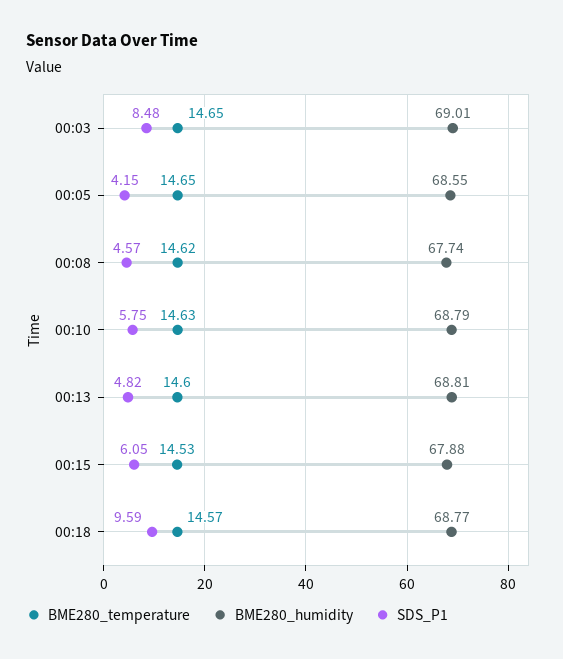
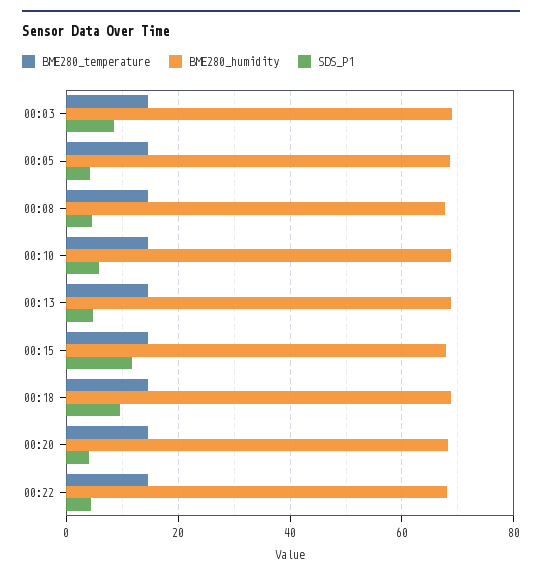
SDS_P1, 00:15: 6.05 -> 12
BME280_temperature, 00:20: none -> 14
BME280_humidity, 00:20: none -> 68
SDS_P1, 00:20: none -> 4
BME280_temperature, 00:22: none -> 14
BME280_humidity, 00:22: none -> 68
SDS_P1, 00:22: none -> 4

